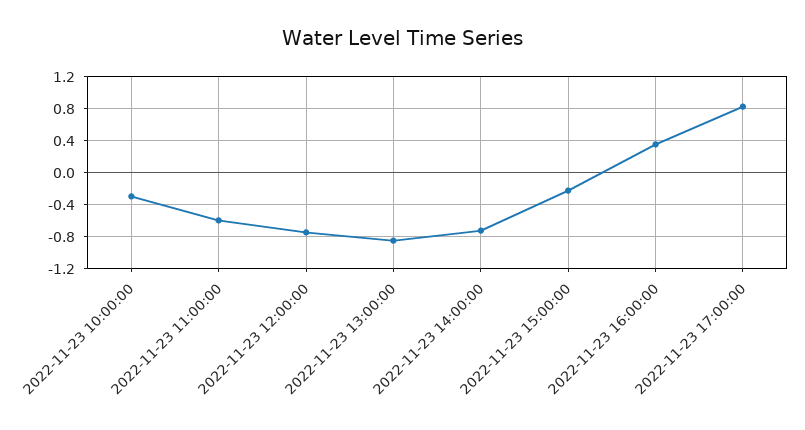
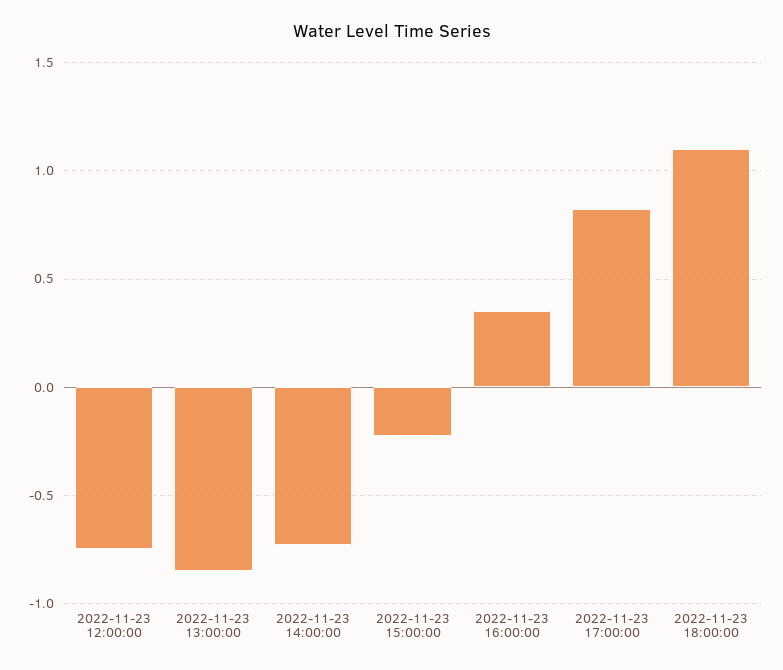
2022-11-23 10:00:00: -0.3 -> none
2022-11-23 11:00:00: -0.6 -> none
2022-11-23 18:00:00: none -> 1.1

